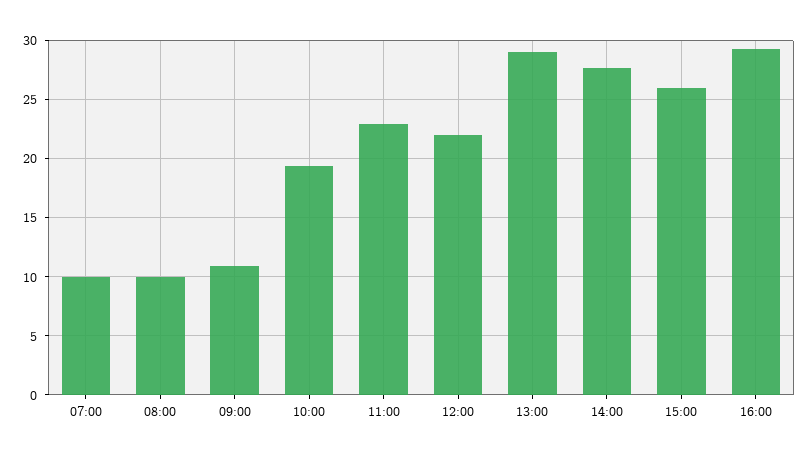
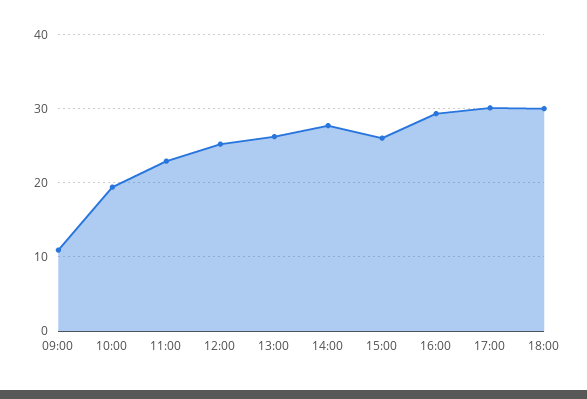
07:00: 10 -> none
08:00: 10 -> none
12:00: 22 -> 25
13:00: 29 -> 26
17:00: none -> 30
18:00: none -> 30

